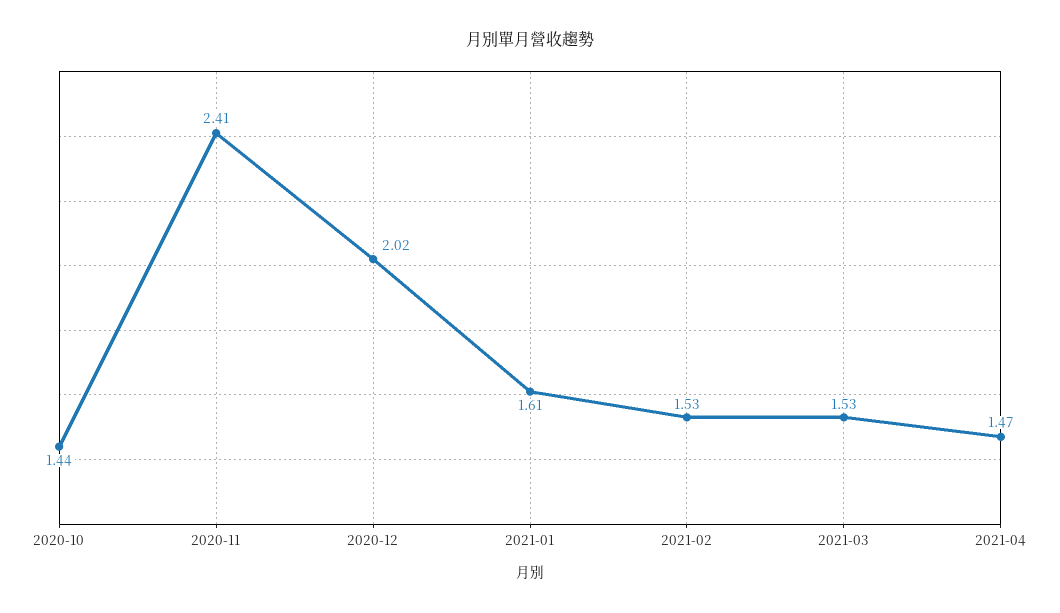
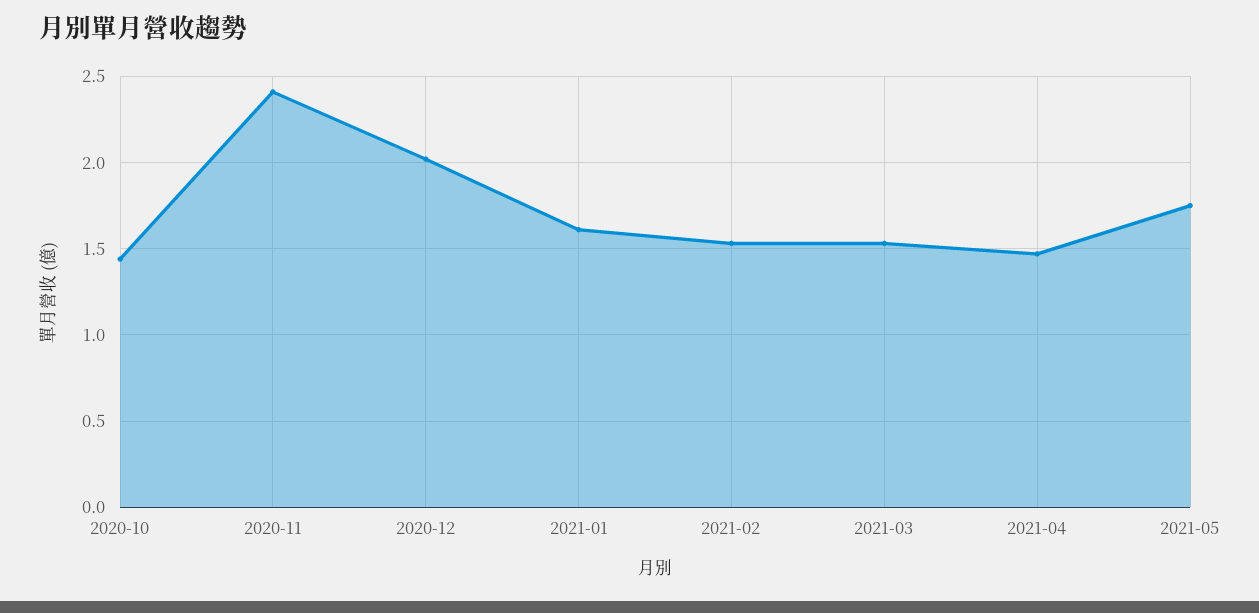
2021-05: none -> 1.75

